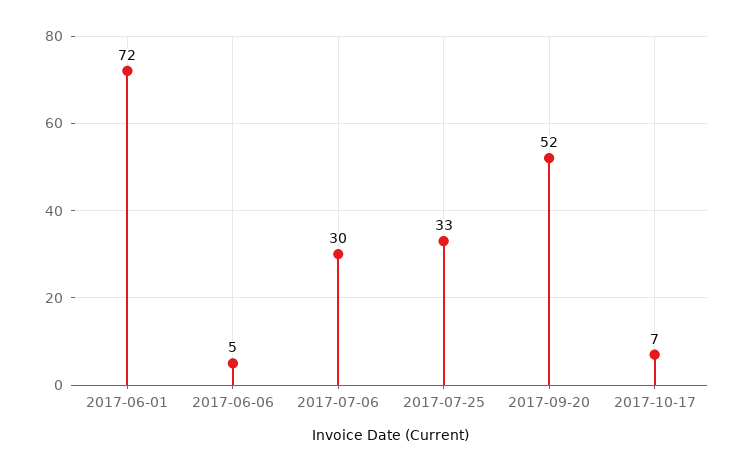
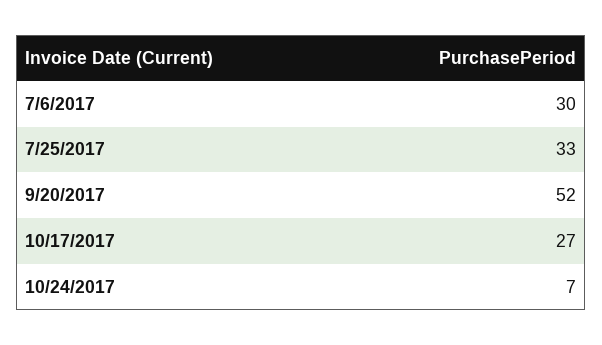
2017-06-01: 72 -> none
2017-06-06: 5 -> none
2017-10-17: 7 -> 27
10/24/2017: none -> 7

